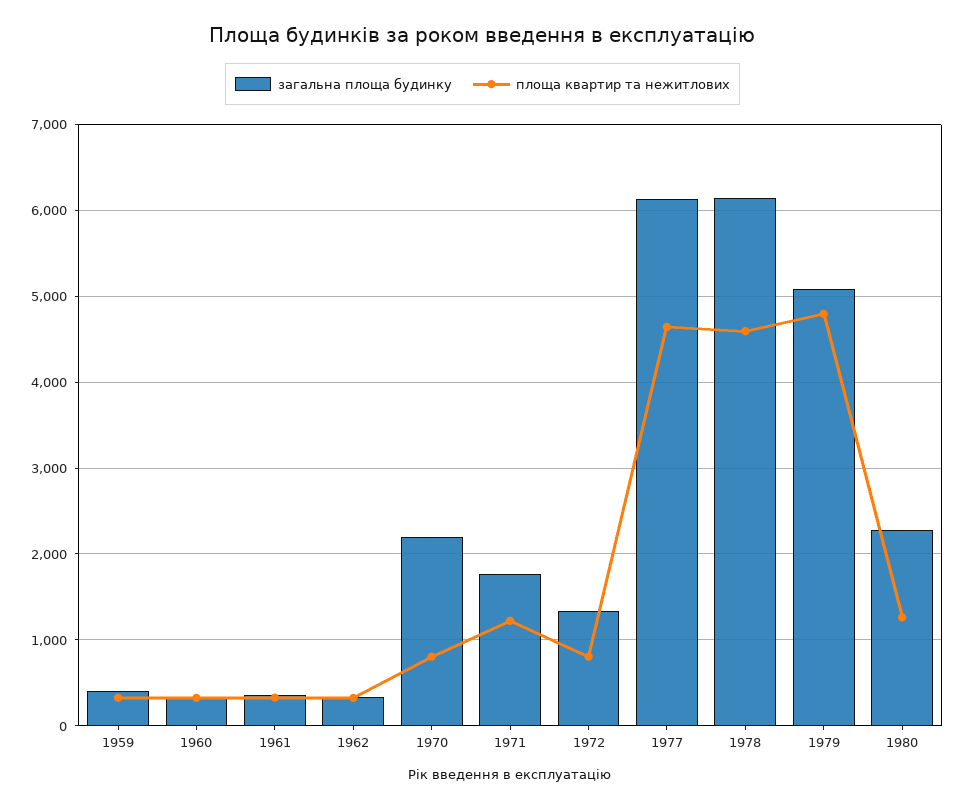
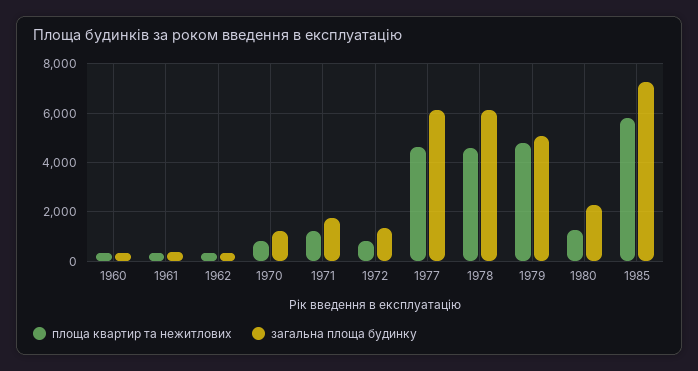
загальна площа будинку, 1959: 400 -> none
площа квартир та нежитлових, 1959: 300 -> none
загальна площа будинку, 1970: 2200 -> 1250
площа квартир та нежитлових, 1985: none -> 5750
загальна площа будинку, 1985: none -> 7250

